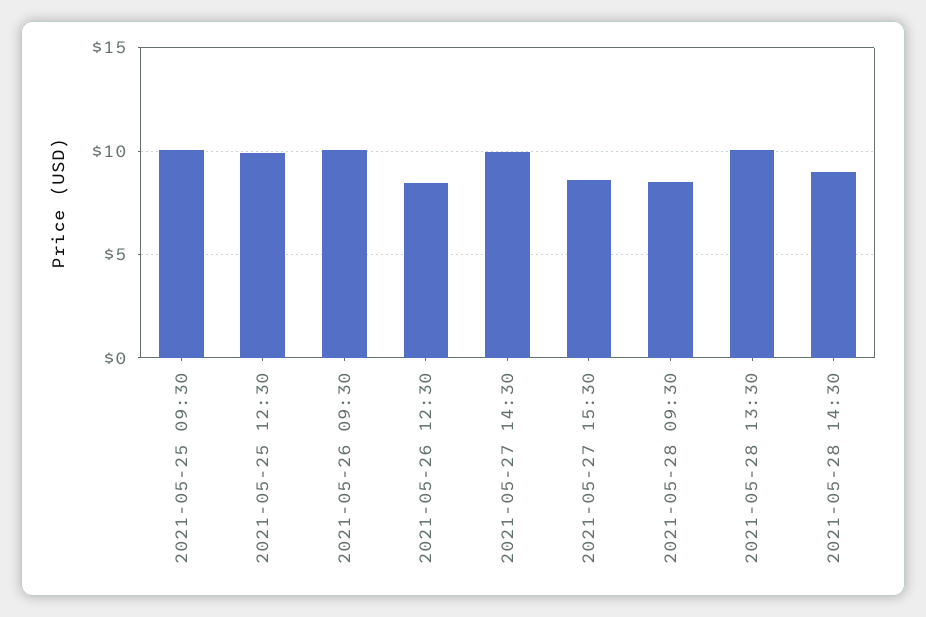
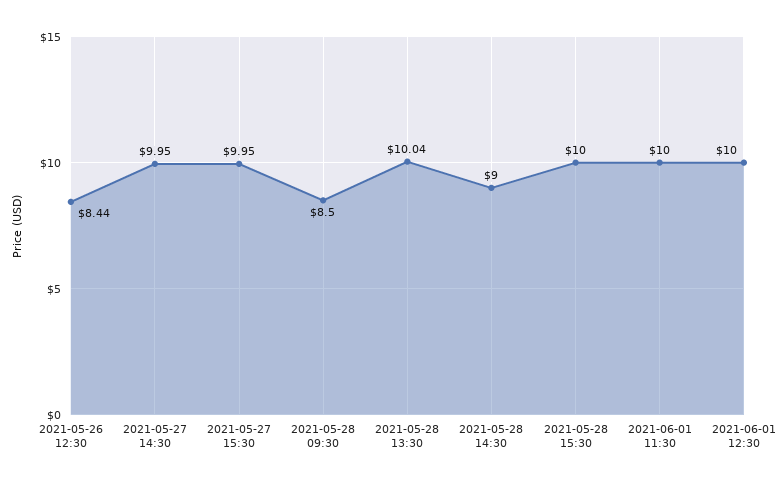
2021-05-25 09:30: 10 -> none
2021-05-25 12:30: 10 -> none
2021-05-26 09:30: 10 -> none
2021-05-27 15:30: 8.5 -> 9.95
2021-05-28 15:30: none -> 10
2021-06-01 11:30: none -> 10
2021-06-01 12:30: none -> 10

